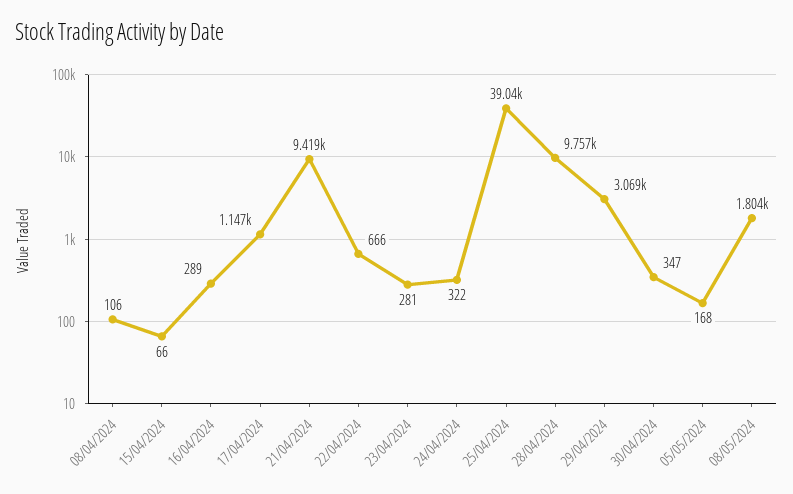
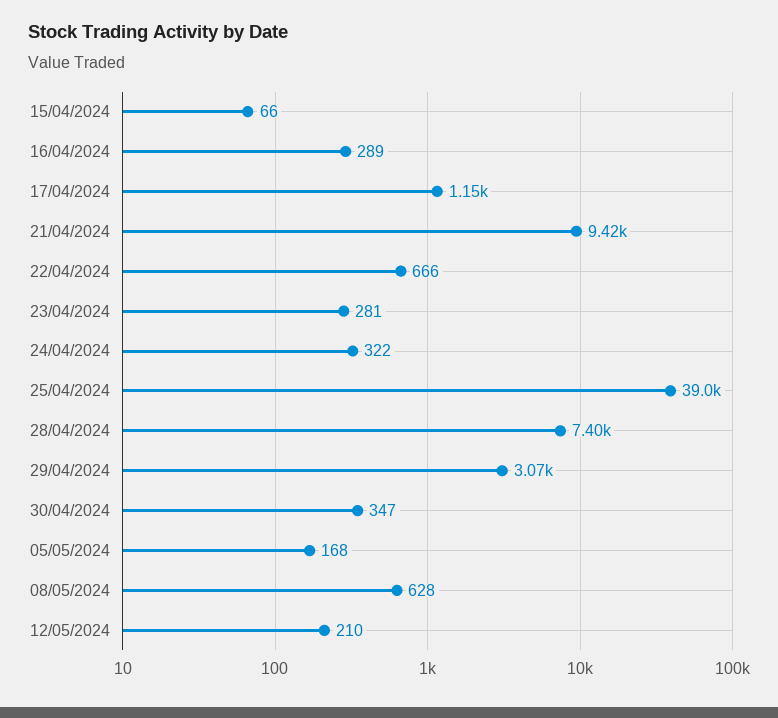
08/04/2024: 106 -> none
28/04/2024: 9757 -> 7400
08/05/2024: 1804 -> 628
12/05/2024: none -> 210

